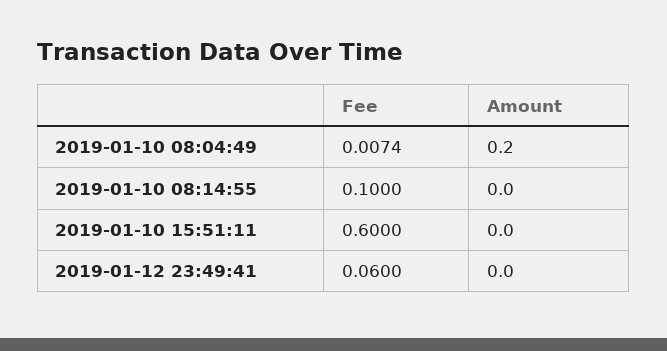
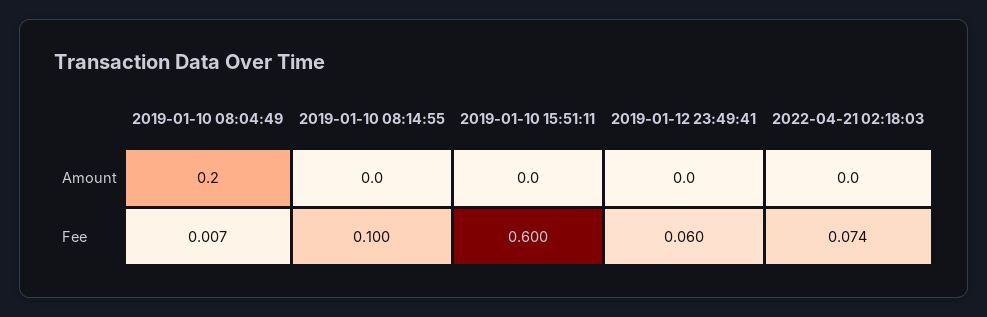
Amount, 2022-04-21 02:18:03: none -> 0
Fee, 2022-04-21 02:18:03: none -> 0.074

